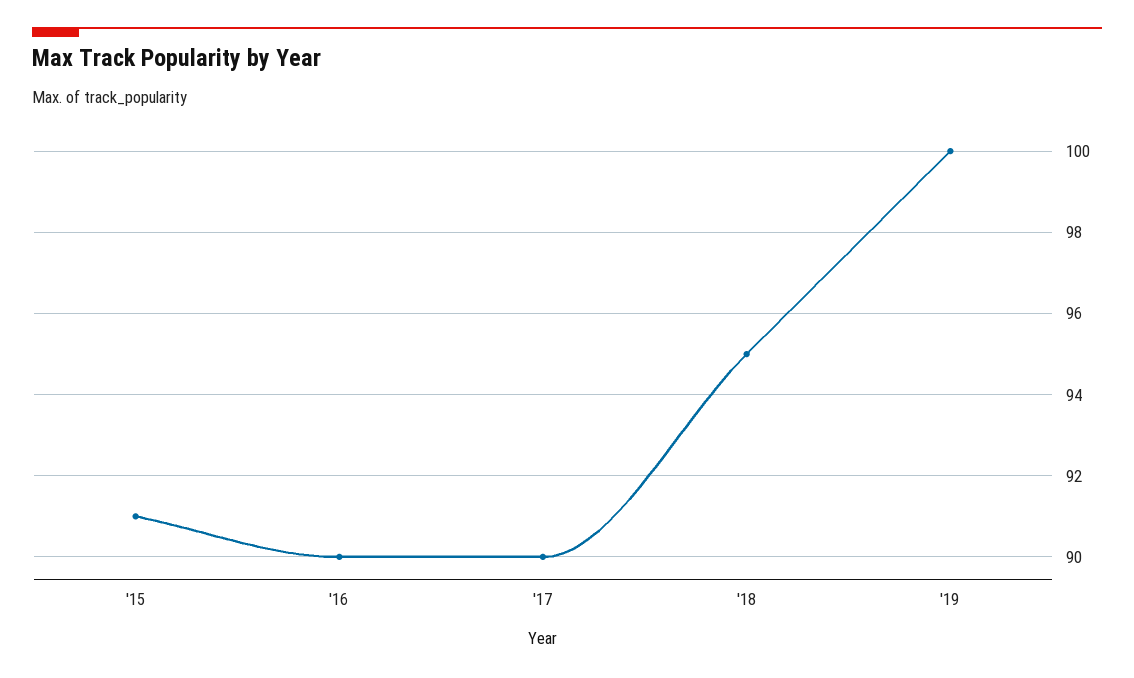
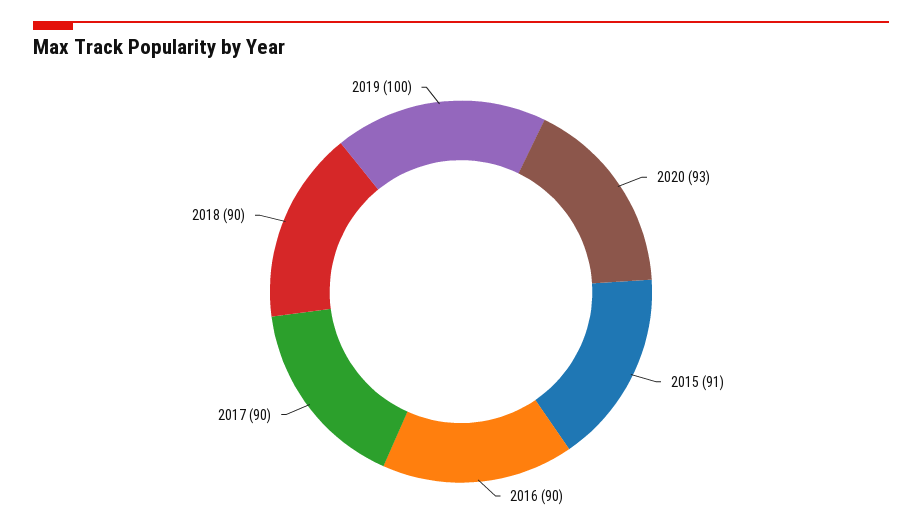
'18: 95 -> 90
2020: none -> 93

